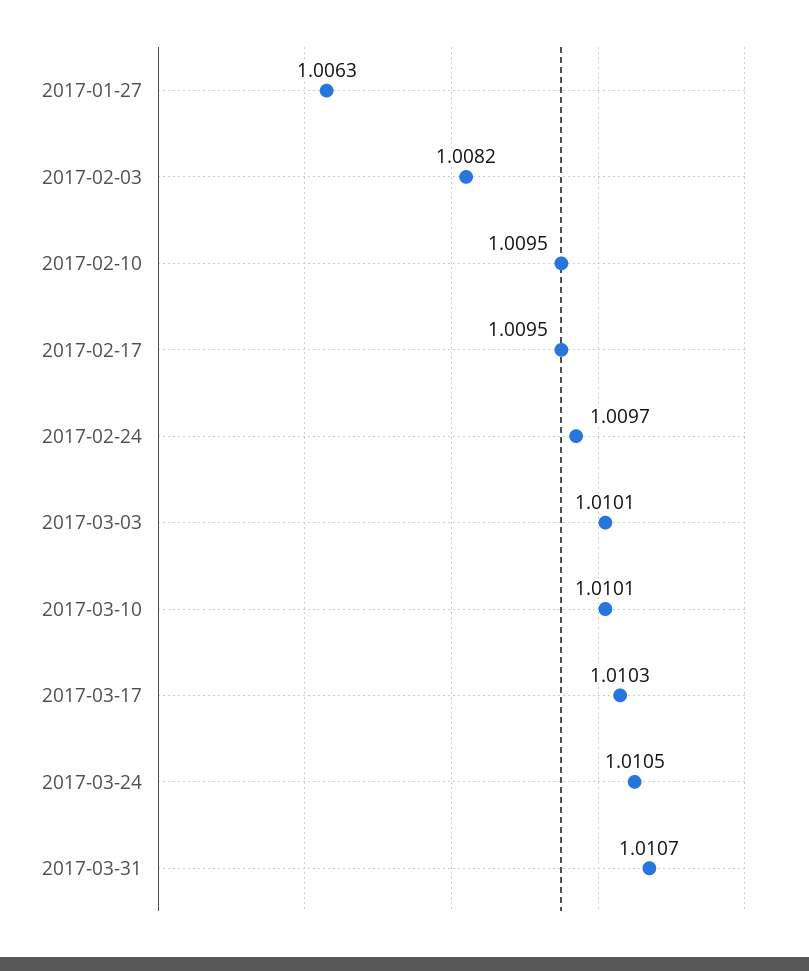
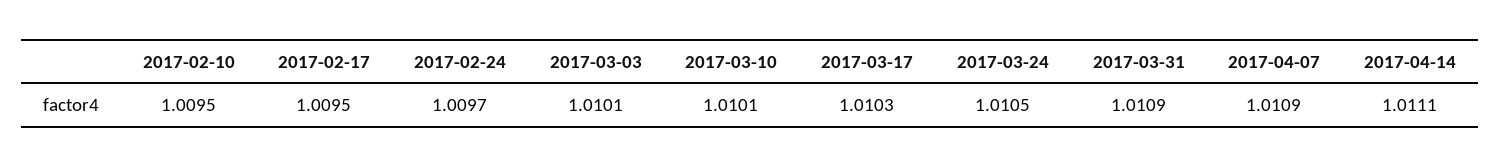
2017-01-27: 1.0063 -> none
2017-02-03: 1.0082 -> none
2017-03-31: 1.0107 -> 1.0109
2017-04-07: none -> 1.0109
2017-04-14: none -> 1.0111

